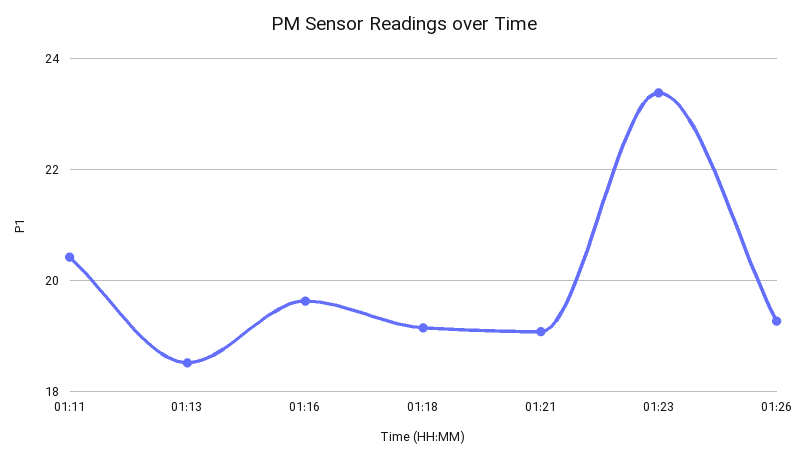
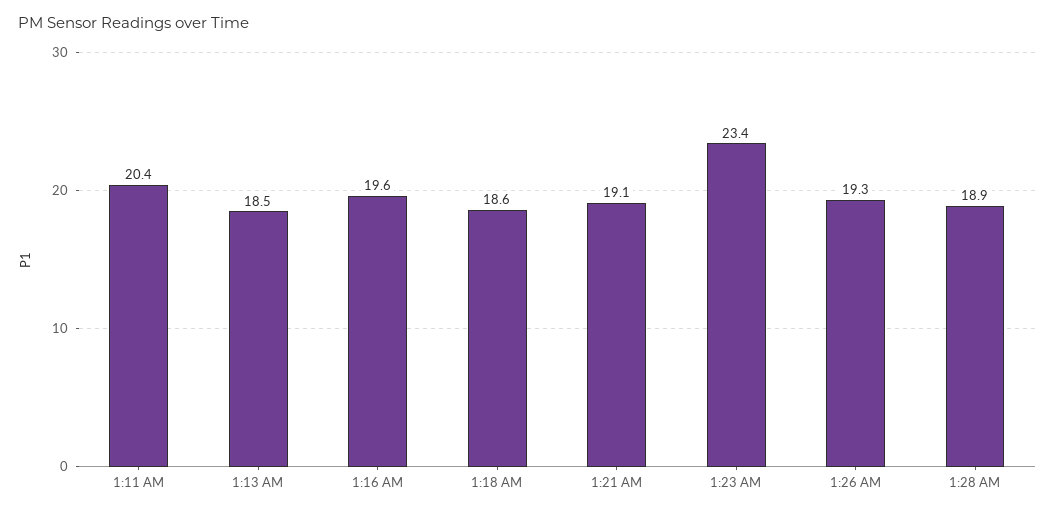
01:18: 19.2 -> 18.6
1:28 AM: none -> 18.9

